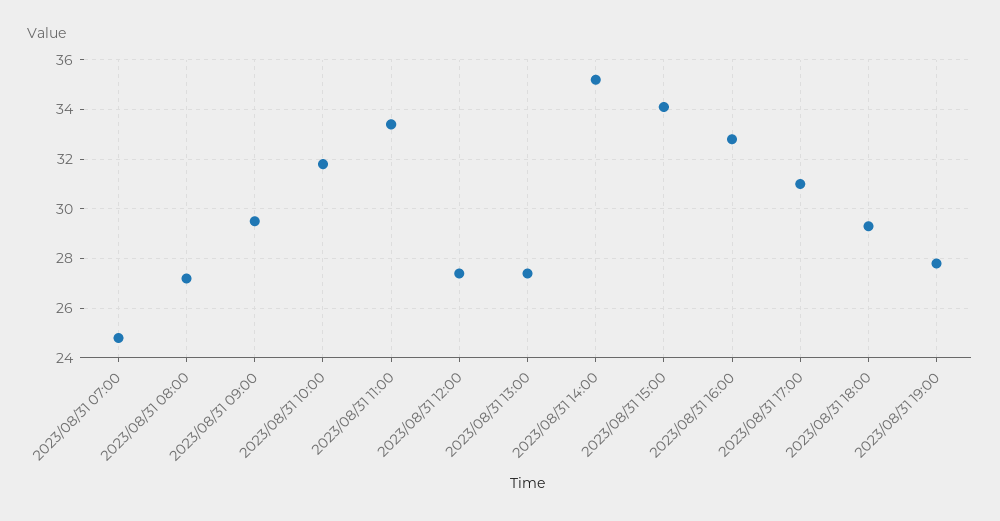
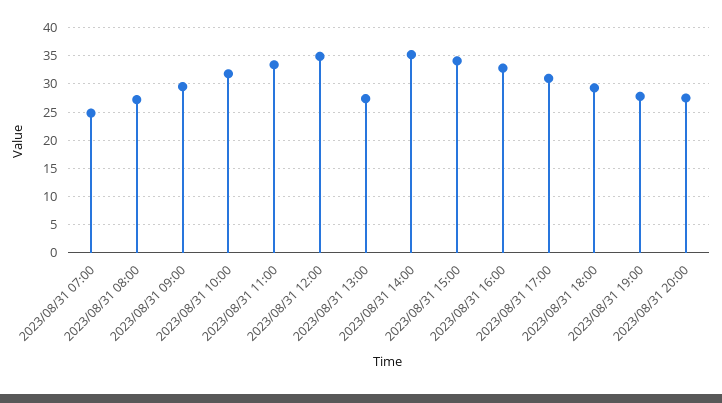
2023/08/31 12:00: 27.5 -> 35
2023/08/31 20:00: none -> 27.5

